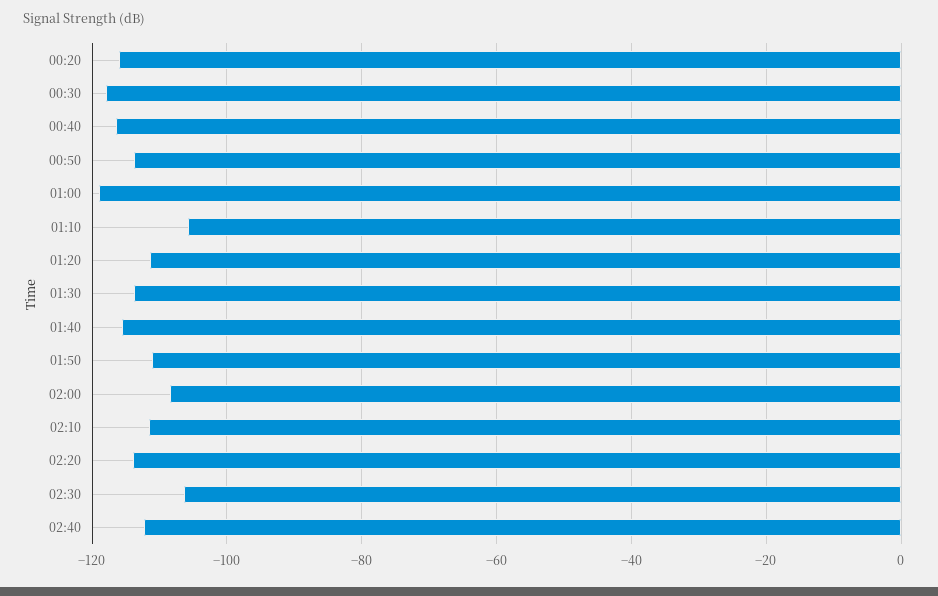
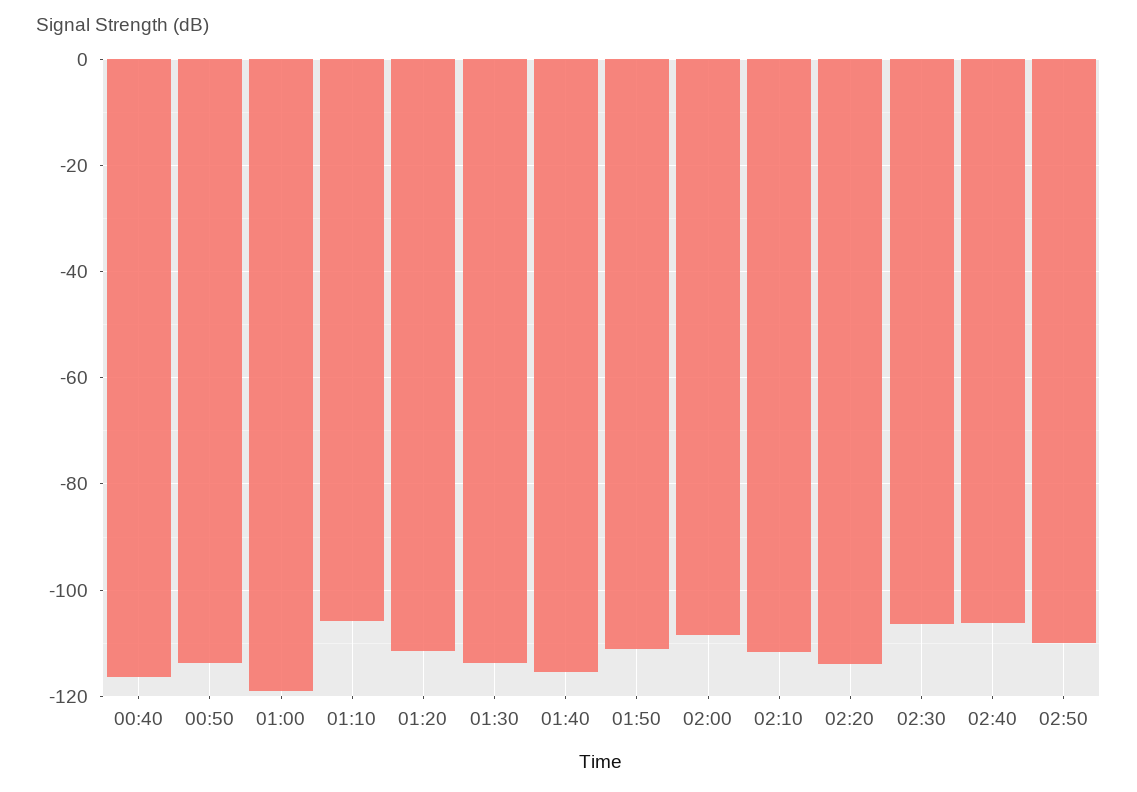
00:20: -116 -> none
00:30: -118 -> none
02:40: -112 -> -106
02:50: none -> -110

